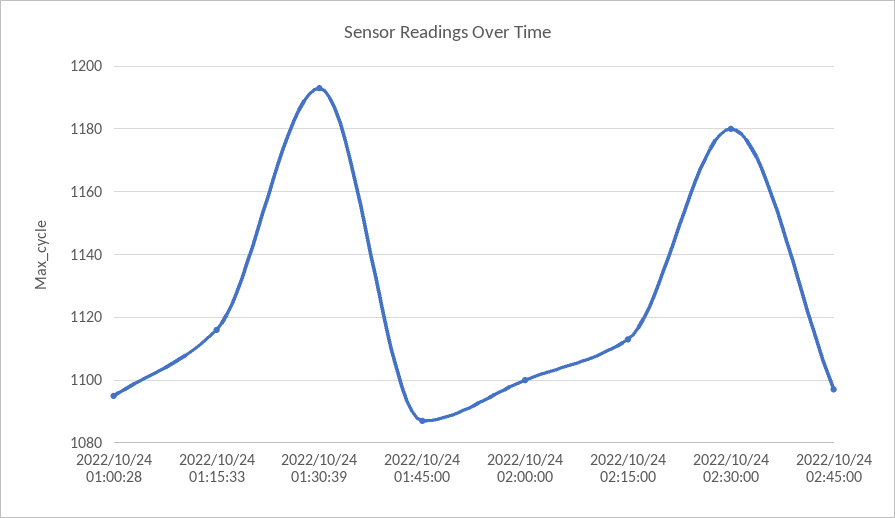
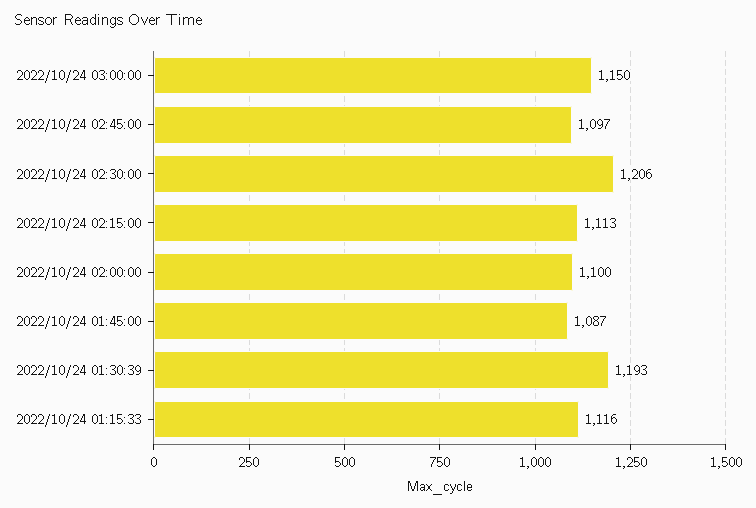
2022/10/24 01:00:28: 1095 -> none
2022/10/24 02:30:00: 1180 -> 1206
2022/10/24 03:00:00: none -> 1150

